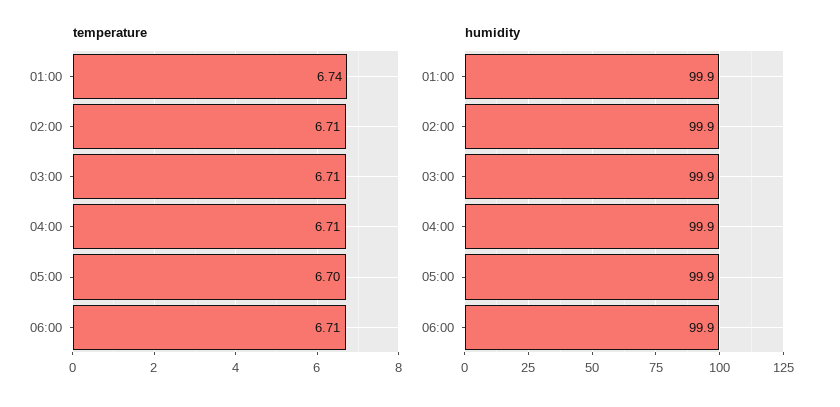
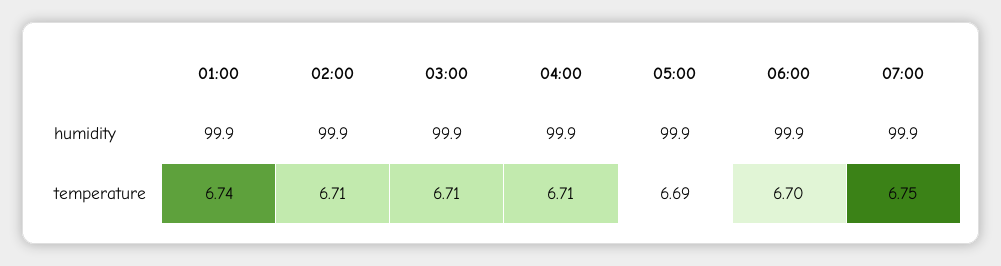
temperature, 05:00: 6.7 -> 6.69
temperature, 06:00: 6.71 -> 6.7
humidity, 07:00: none -> 99.9
temperature, 07:00: none -> 6.75

